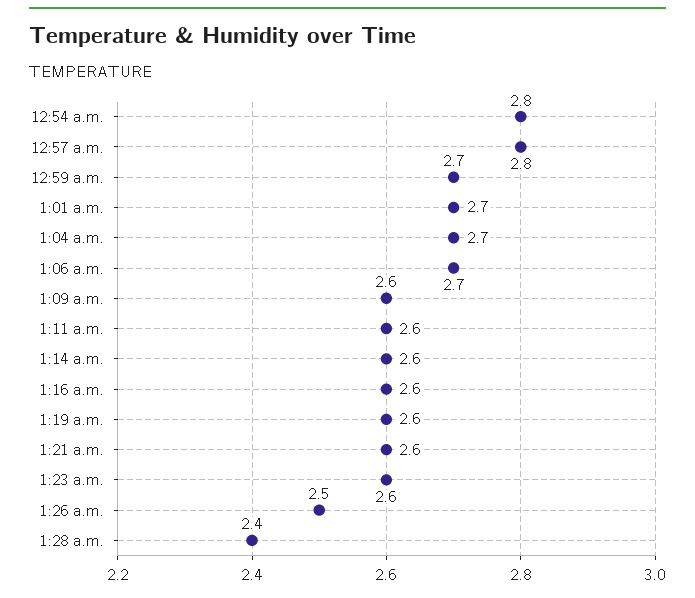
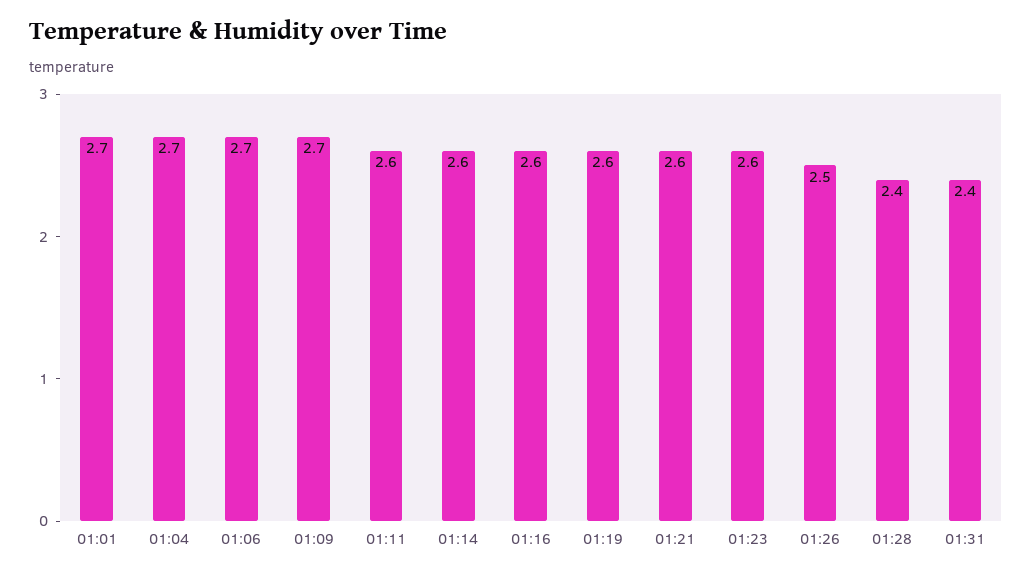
12:54 a.m.: 2.8 -> none
12:57 a.m.: 2.8 -> none
12:59 a.m.: 2.7 -> none
1:09 a.m.: 2.6 -> 2.7
01:31: none -> 2.4

